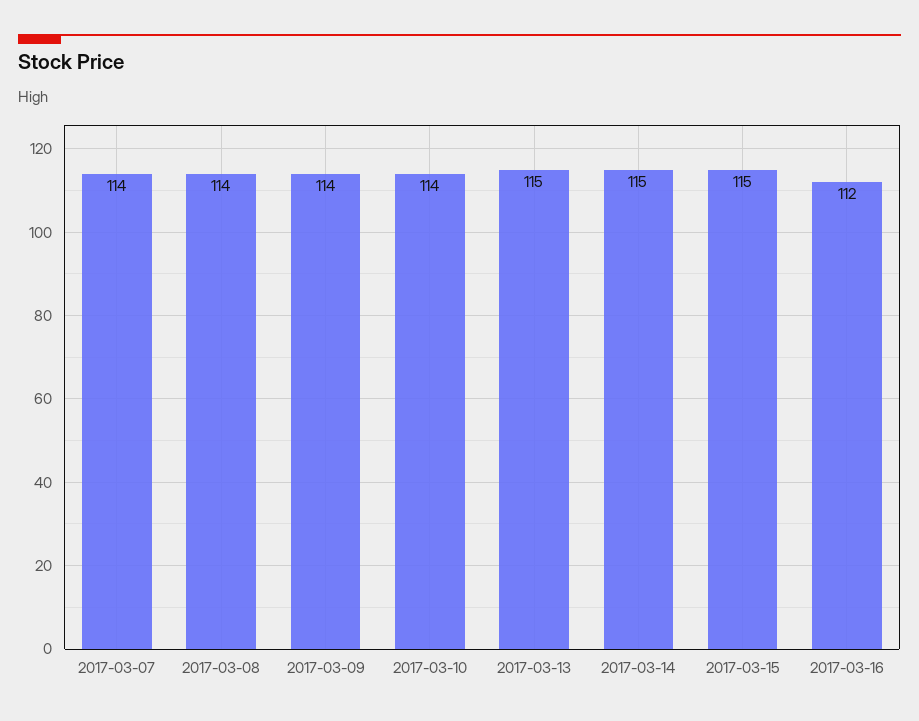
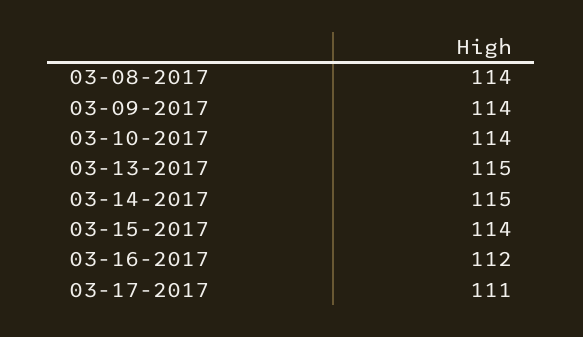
2017-03-07: 114 -> none
2017-03-15: 115 -> 114
03-17-2017: none -> 111

